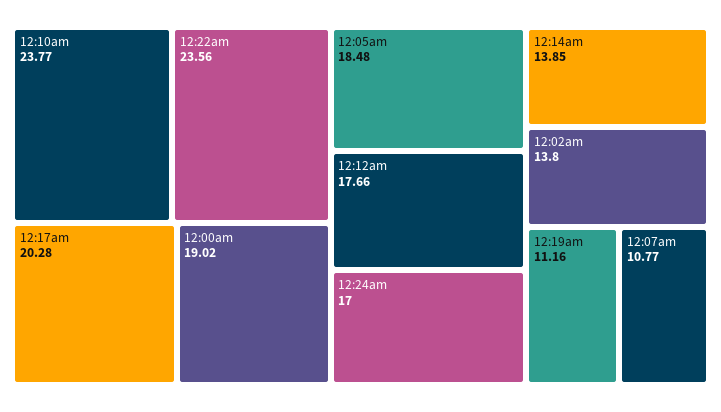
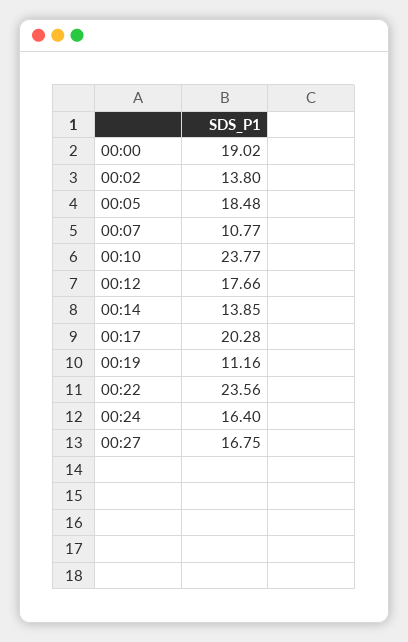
12:24am: 17 -> 16.4
00:27: none -> 16.75

